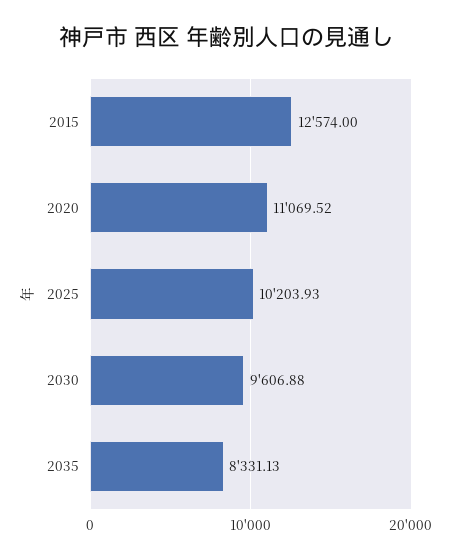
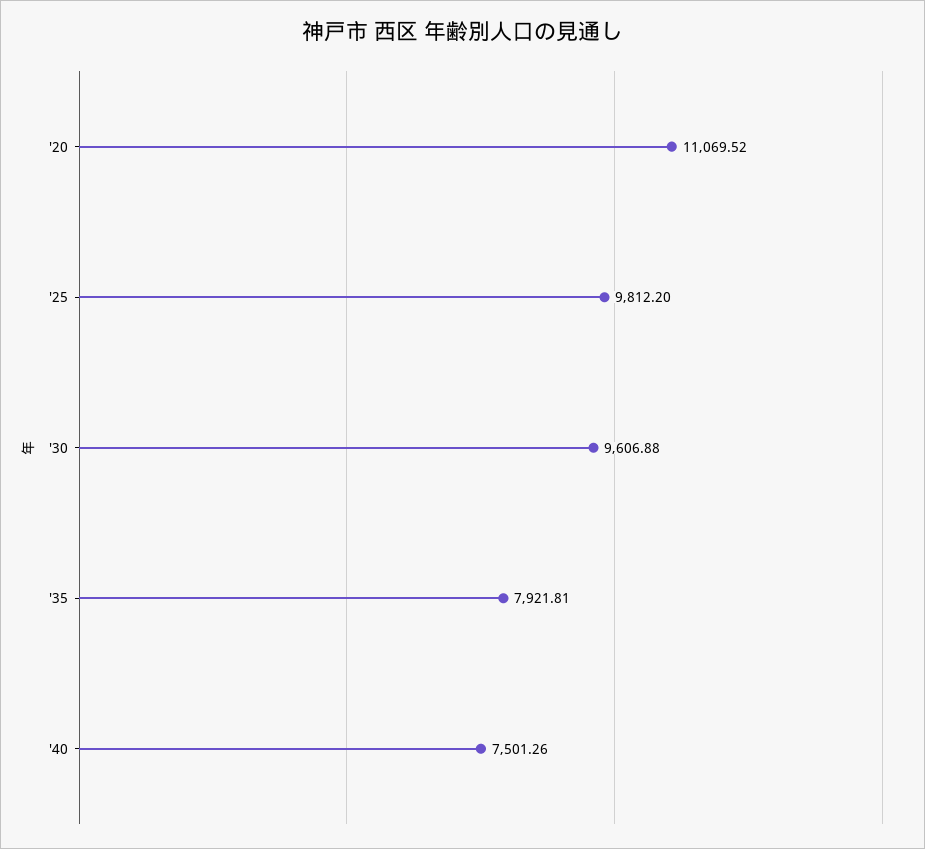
2015: 12574 -> none
2025: 10203.93 -> 9812.2
2035: 8331.13 -> 7921.81
'40: none -> 7501.26

